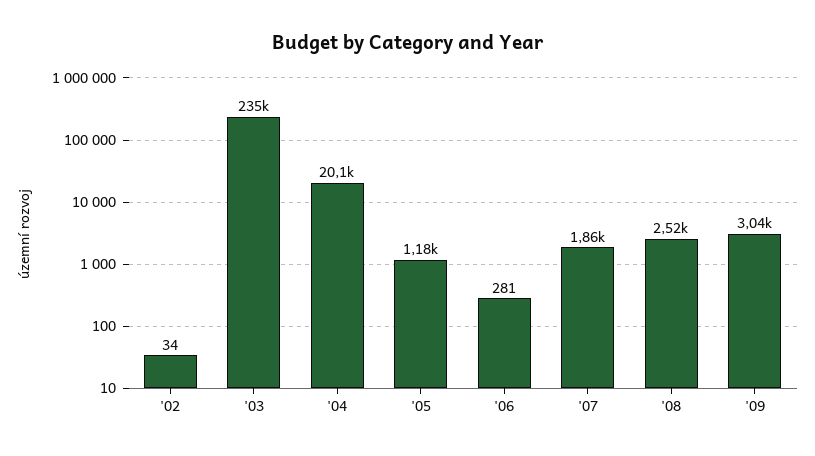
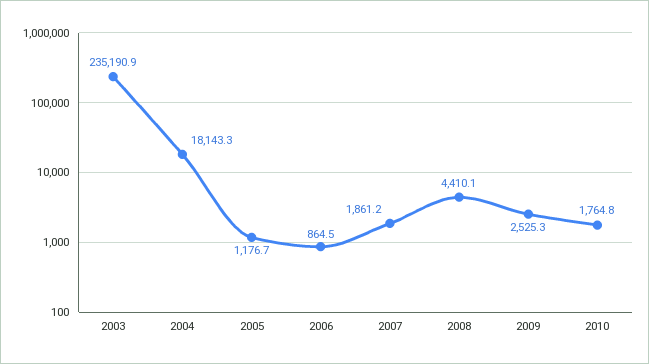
'02: 34 -> none
'04: 20100 -> 18143.3
'06: 281 -> 864.5
'08: 2520 -> 4410.1
'09: 3040 -> 2525.3
2010: none -> 1764.8

